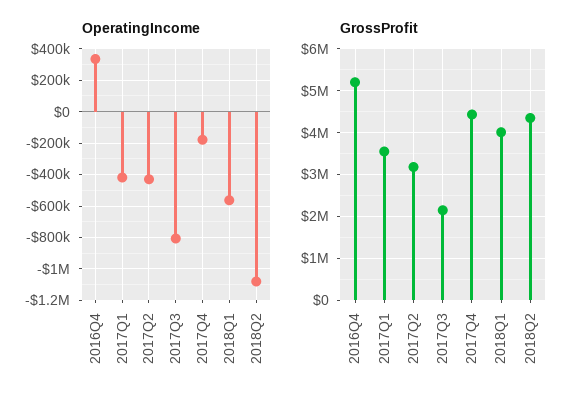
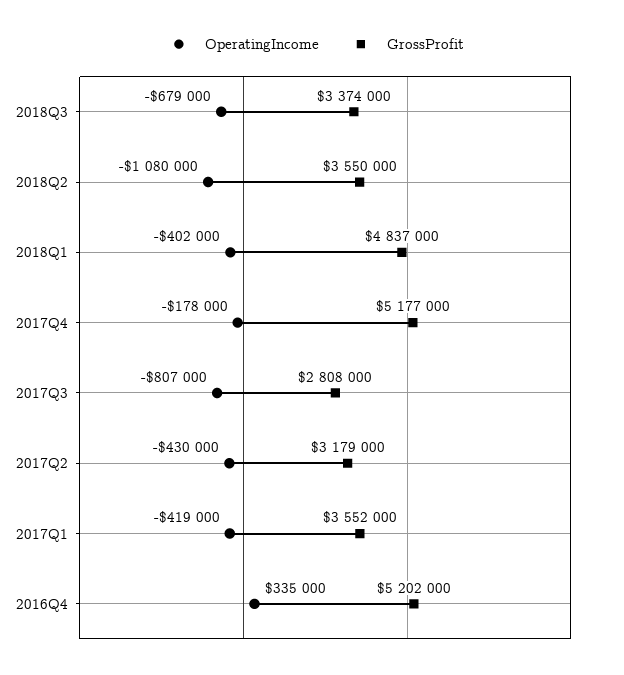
OperatingIncome, 2018Q1: -550000 -> -402000
GrossProfit, 2017Q3: 2200000 -> 2808000
GrossProfit, 2017Q4: 4400000 -> 5177000
GrossProfit, 2018Q1: 4000000 -> 4837000
GrossProfit, 2018Q2: 4400000 -> 3550000
OperatingIncome, 2018Q3: none -> -679000
GrossProfit, 2018Q3: none -> 3374000

